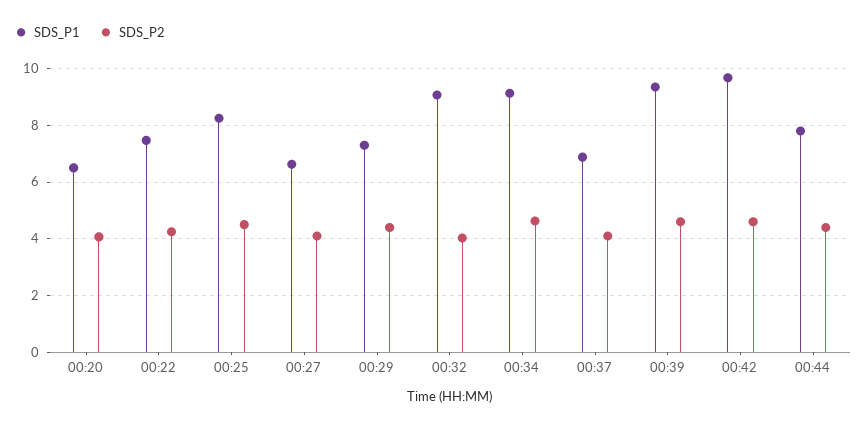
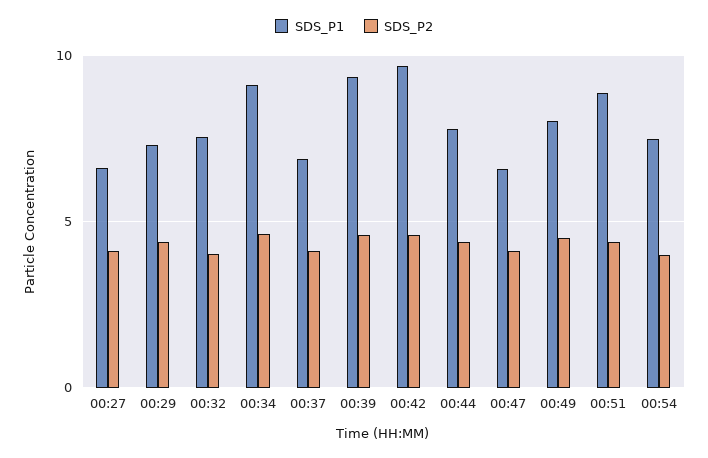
SDS_P1, 00:20: 6.5 -> none
SDS_P2, 00:20: 4 -> none
SDS_P1, 00:22: 7.5 -> none
SDS_P2, 00:22: 4.25 -> none
SDS_P1, 00:25: 8.25 -> none
SDS_P2, 00:25: 4.5 -> none
SDS_P1, 00:32: 9 -> 7.5
SDS_P1, 00:47: none -> 6.5
SDS_P2, 00:47: none -> 4
SDS_P1, 00:49: none -> 8
SDS_P2, 00:49: none -> 4.5
SDS_P1, 00:51: none -> 9
SDS_P2, 00:51: none -> 4.5
SDS_P1, 00:54: none -> 7.5
SDS_P2, 00:54: none -> 4

